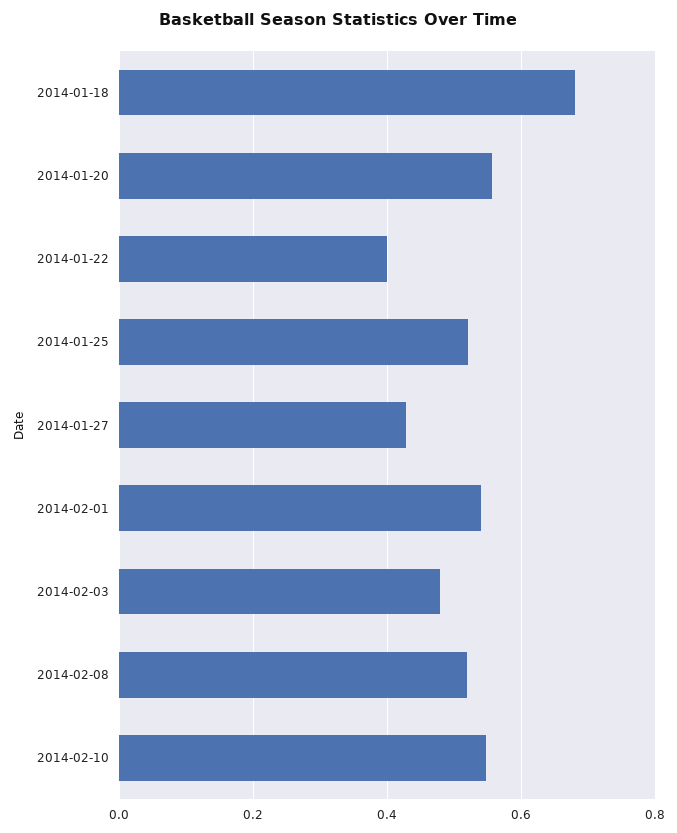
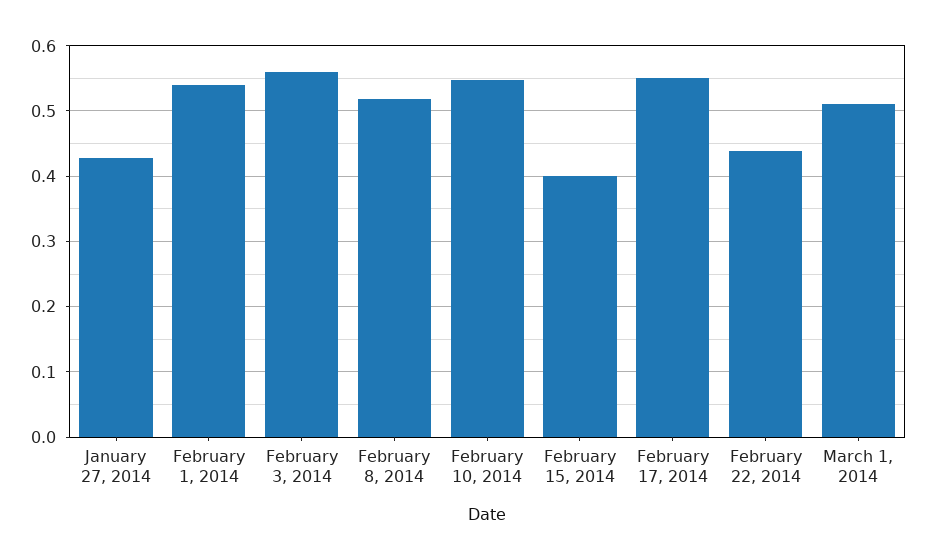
2014-01-18: 0.68 -> none
2014-01-20: 0.56 -> none
2014-01-22: 0.4 -> none
2014-01-25: 0.52 -> none
2014-02-03: 0.48 -> 0.56
February 15, 2014: none -> 0.4
February 17, 2014: none -> 0.55
February 22, 2014: none -> 0.44
March 1, 2014: none -> 0.51

